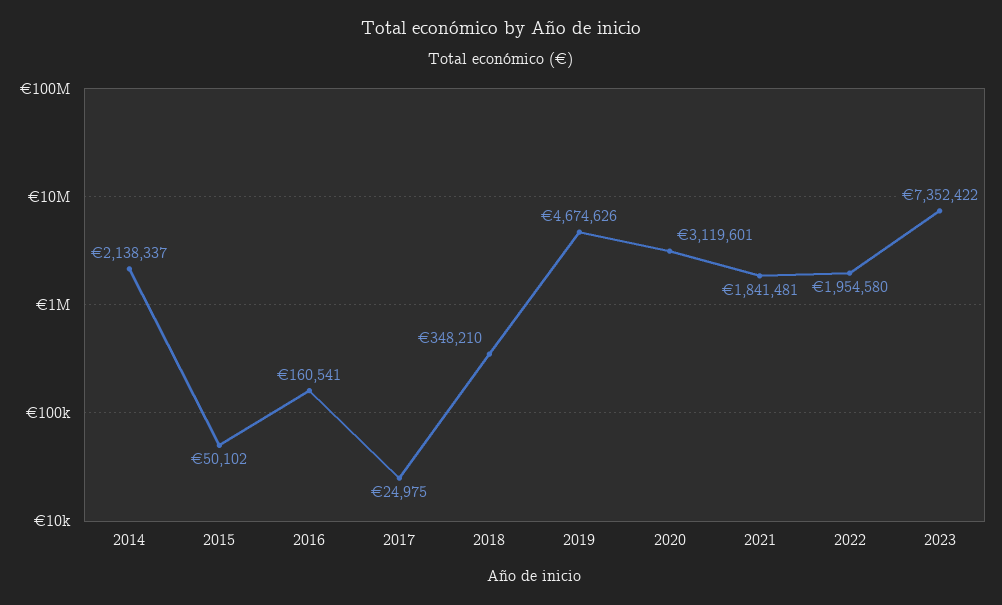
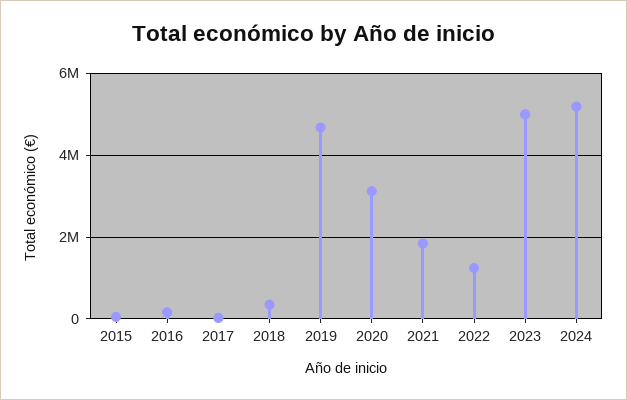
2014: 2138337 -> none
2022: 1954580 -> 1200000
2023: 7352422 -> 5000000
2024: none -> 5200000

